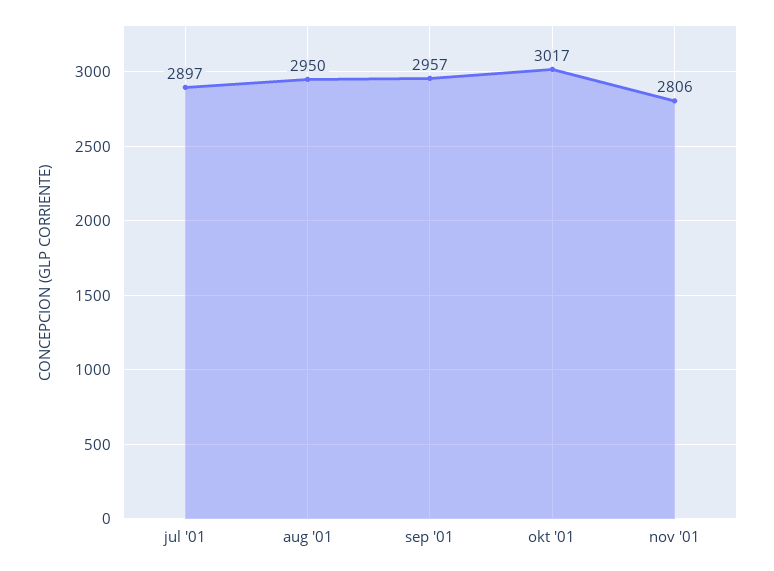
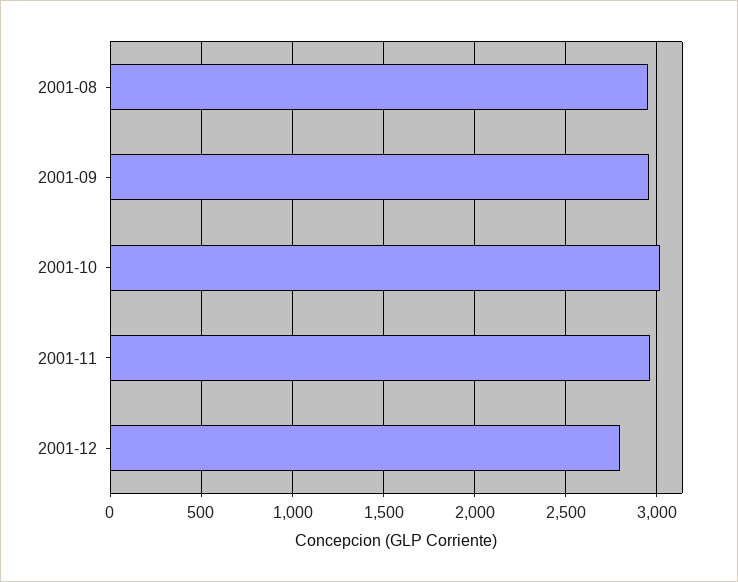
jul '01: 2897 -> none
nov '01: 2806 -> 2950
2001-12: none -> 2800

